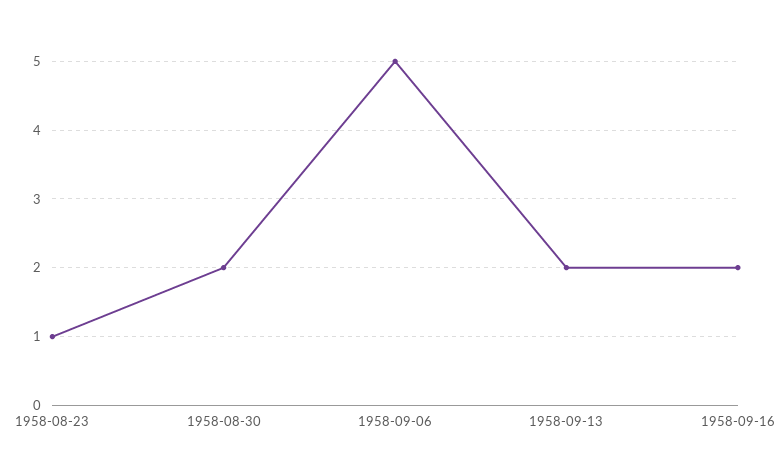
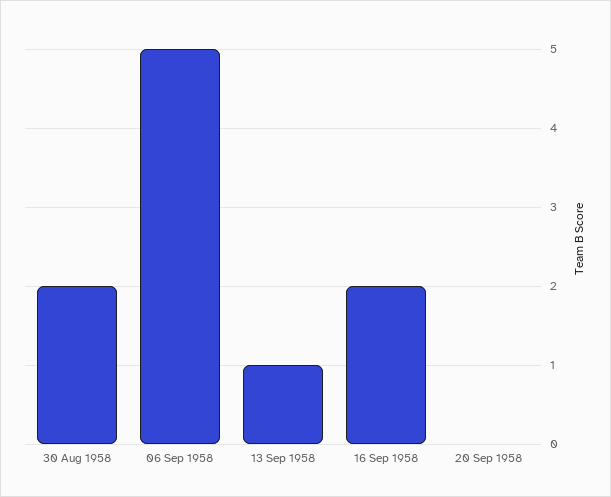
1958-08-23: 1 -> none
1958-09-13: 2 -> 1
20 Sep 1958: none -> 0

